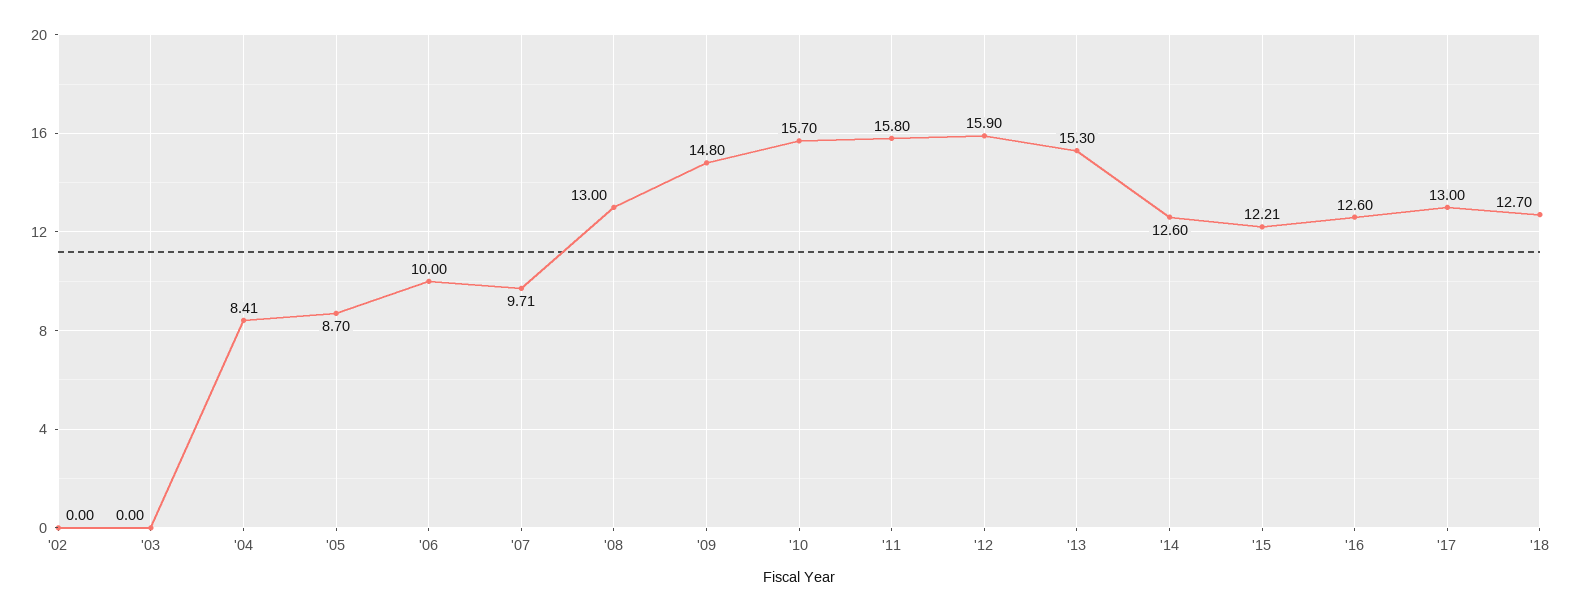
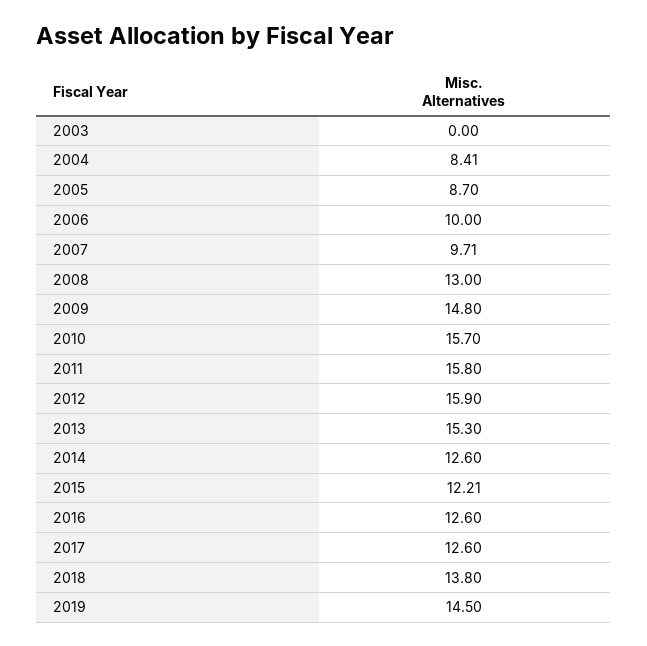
'02: 0 -> none
'17: 13 -> 12.6
'18: 12.7 -> 13.8
2019: none -> 14.5

